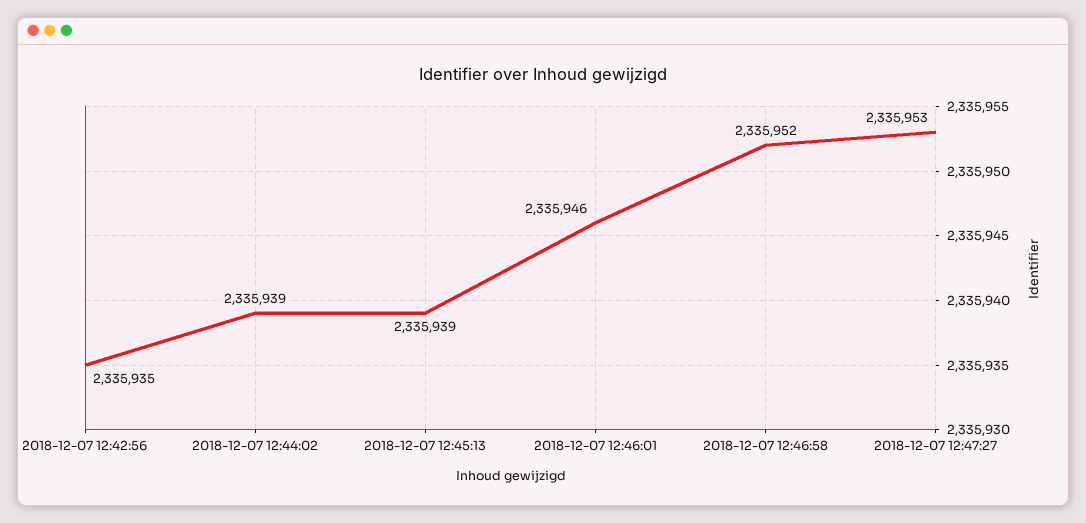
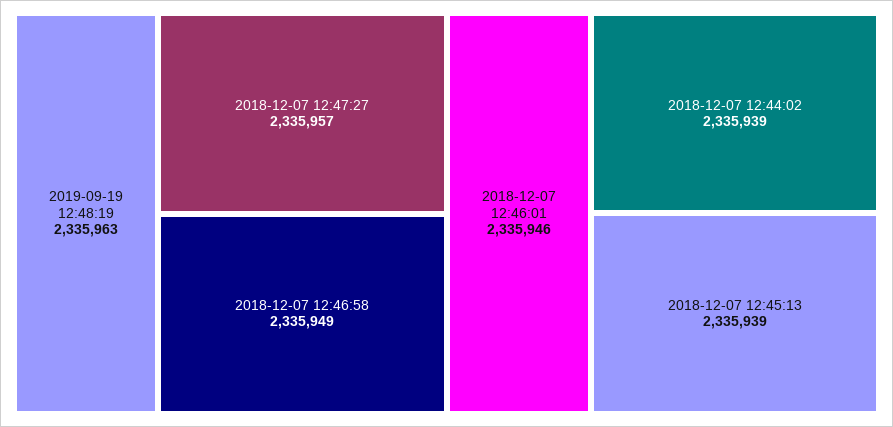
2018-12-07 12:42:56: 2335935 -> none
2018-12-07 12:46:58: 2335952 -> 2335949
2018-12-07 12:47:27: 2335953 -> 2335957
2019-09-19 12:48:19: none -> 2335963

